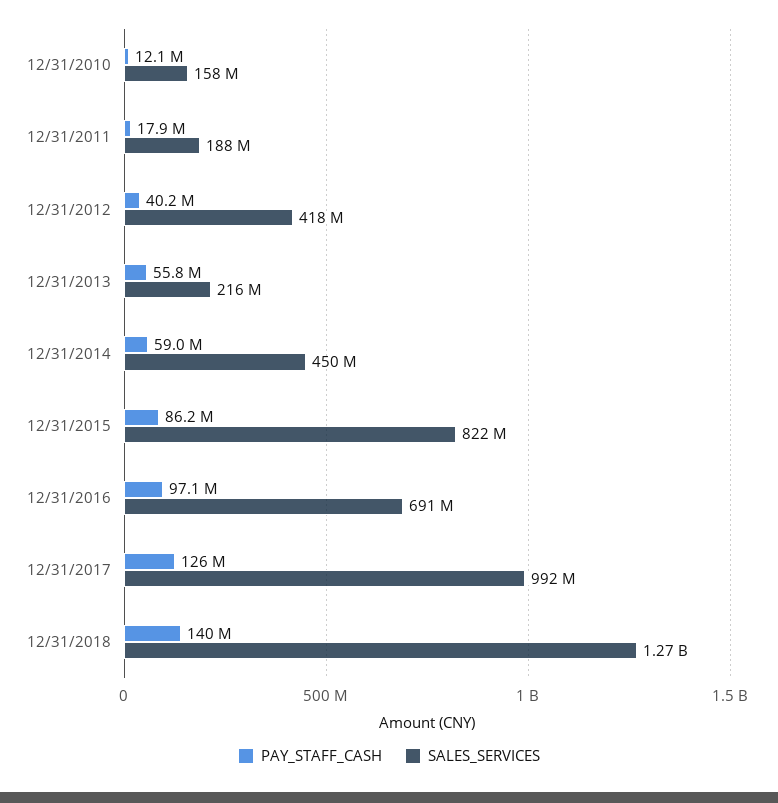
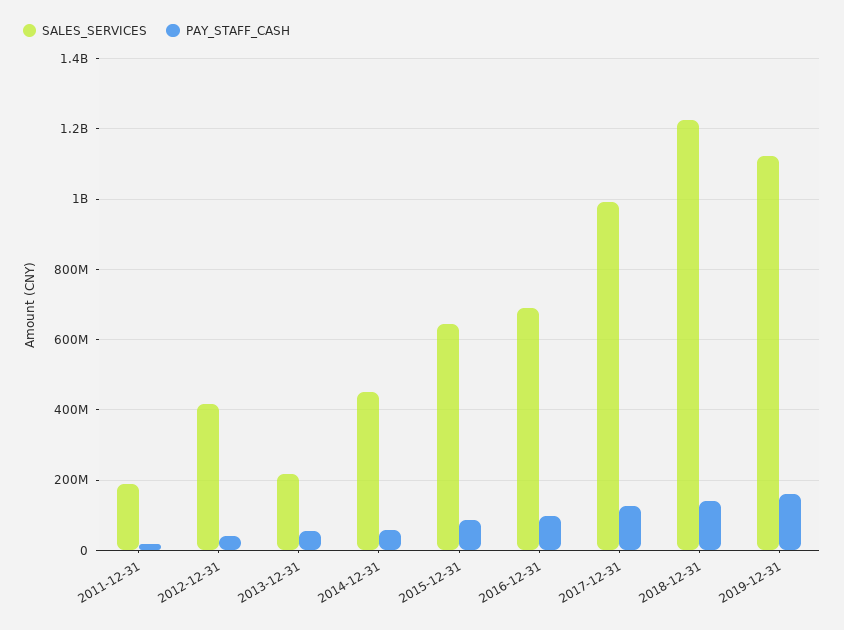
PAY_STAFF_CASH, 12/31/2010: 12100000 -> none
SALES_SERVICES, 12/31/2010: 158000000 -> none
SALES_SERVICES, 12/31/2015: 822000000 -> 640000000
SALES_SERVICES, 12/31/2018: 1270000000 -> 1220000000
SALES_SERVICES, 2019-12-31: none -> 1120000000
PAY_STAFF_CASH, 2019-12-31: none -> 160000000

